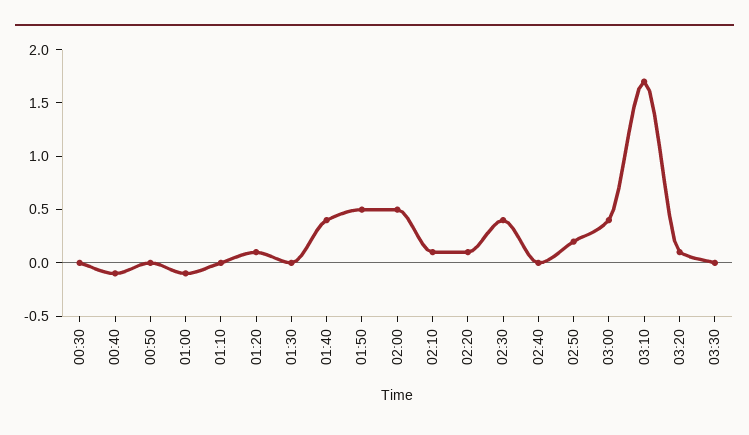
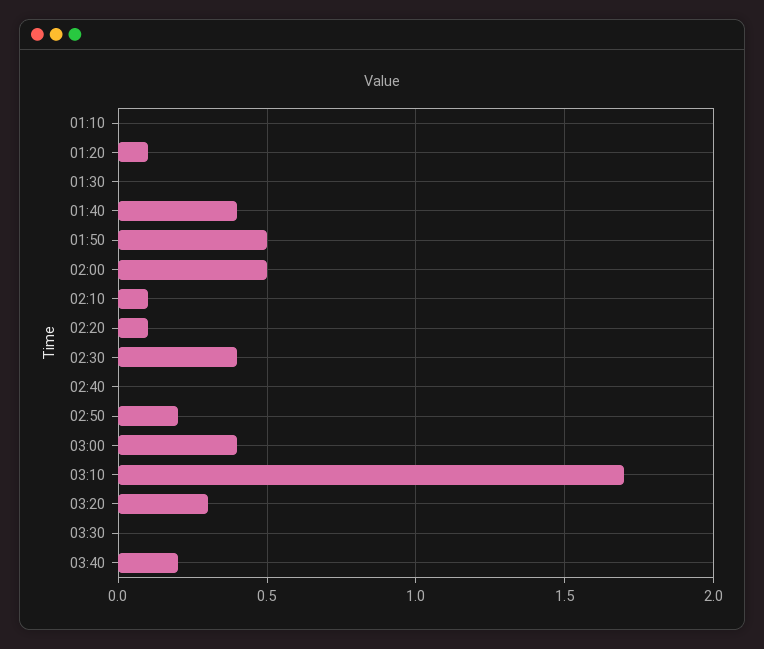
00:30: 0 -> none
00:40: -0.1 -> none
00:50: 0 -> none
01:00: -0.1 -> none
03:20: 0.1 -> 0.3
03:40: none -> 0.2

